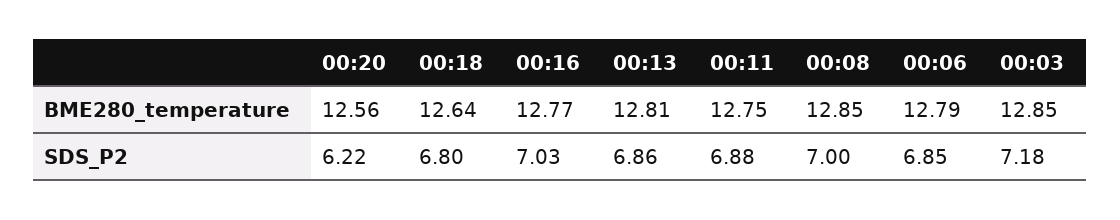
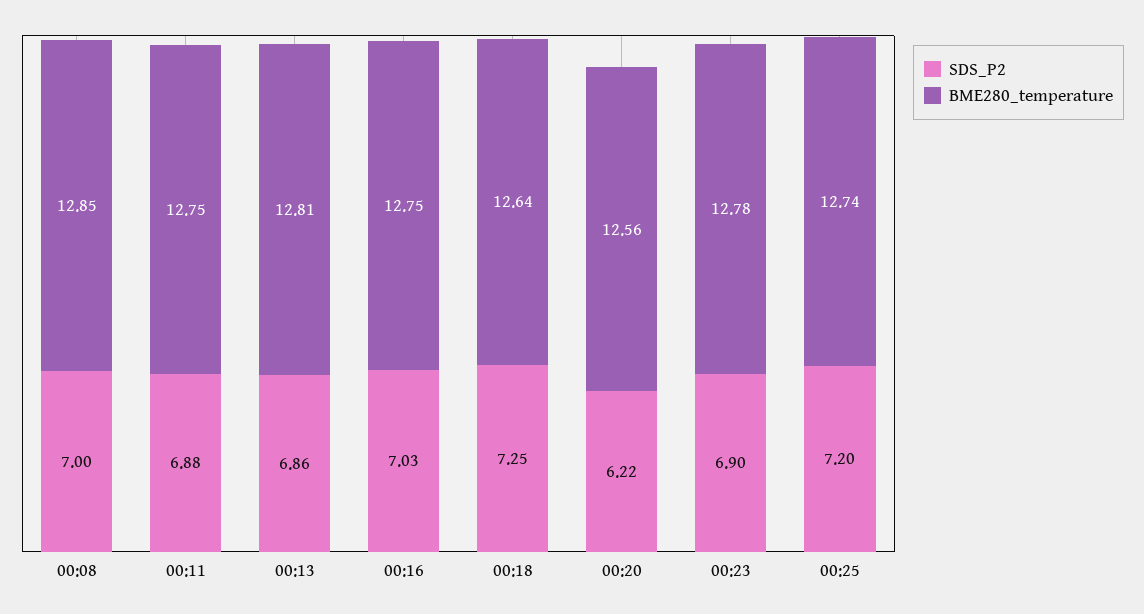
BME280_temperature, 00:16: 12.77 -> 12.75
BME280_temperature, 00:06: 12.79 -> none
BME280_temperature, 00:03: 12.85 -> none
SDS_P2, 00:18: 6.8 -> 7.25
SDS_P2, 00:06: 6.85 -> none
SDS_P2, 00:03: 7.18 -> none
SDS_P2, 00:23: none -> 6.9
BME280_temperature, 00:23: none -> 12.78
SDS_P2, 00:25: none -> 7.2
BME280_temperature, 00:25: none -> 12.74

